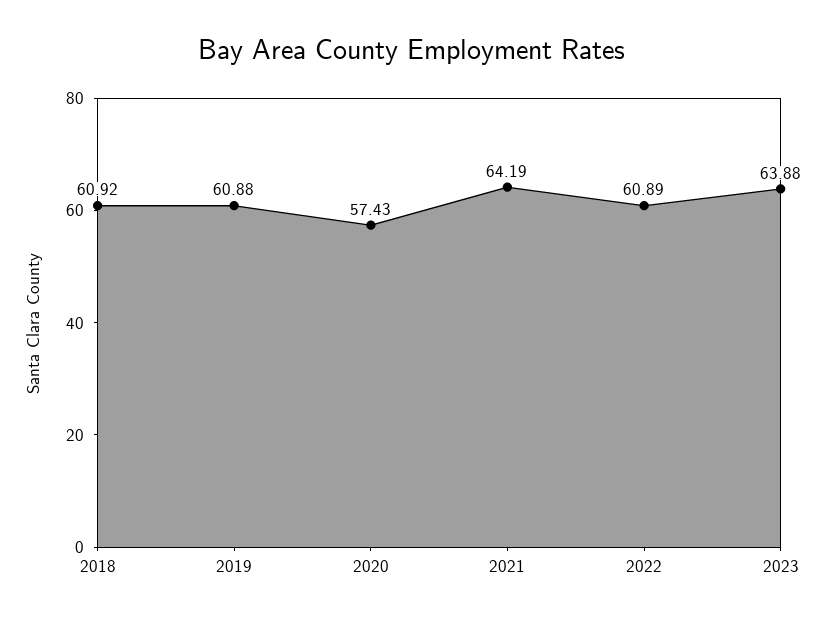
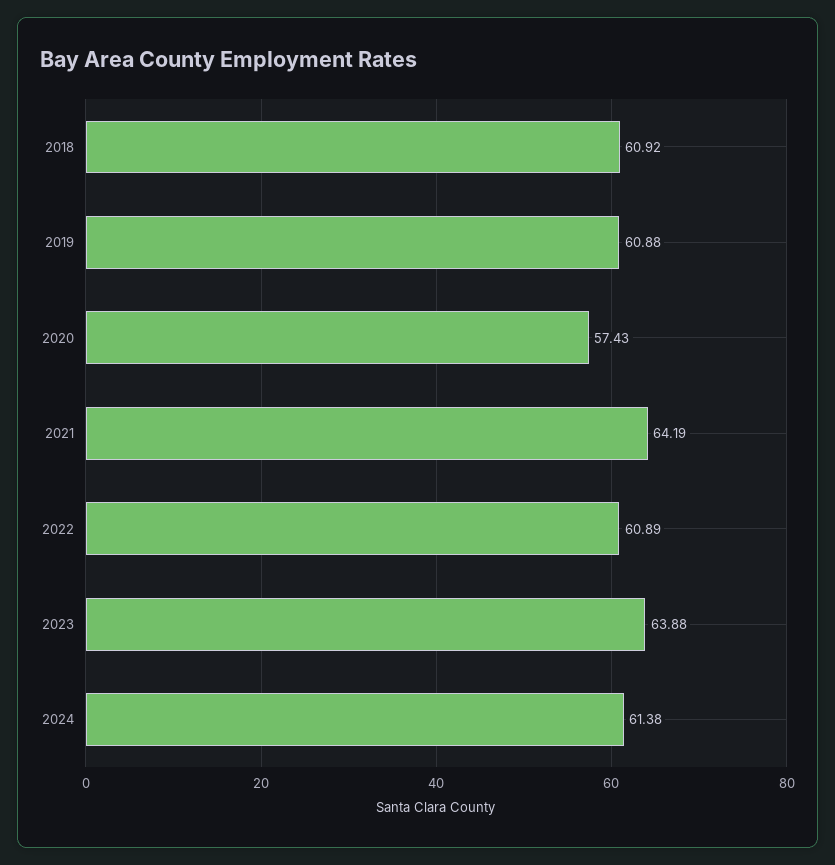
2024: none -> 61.38

